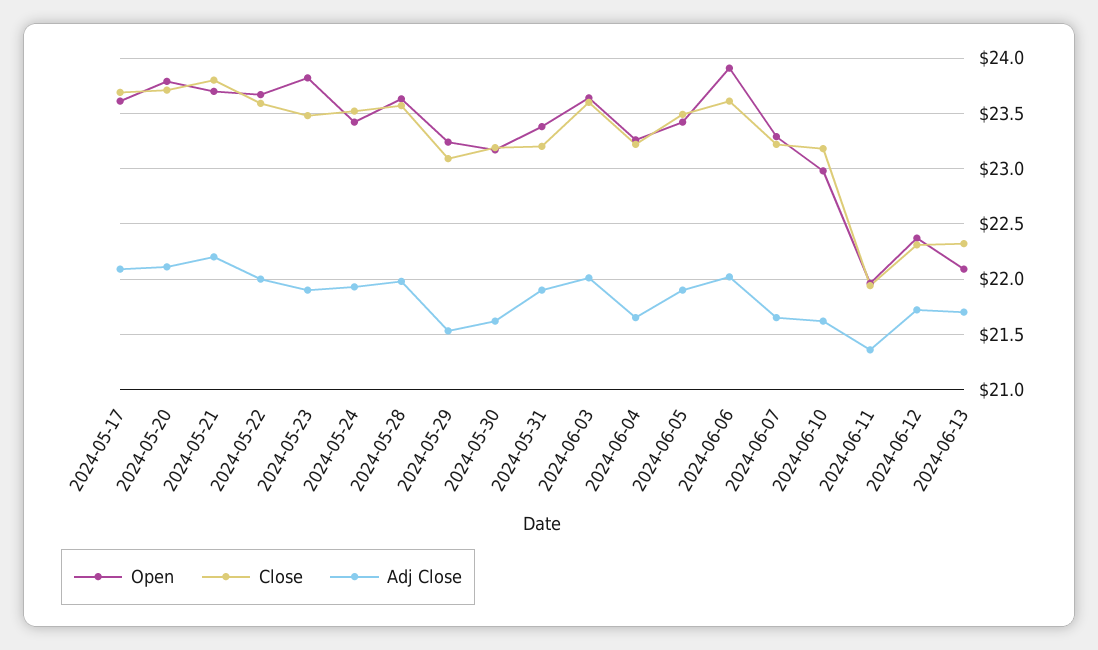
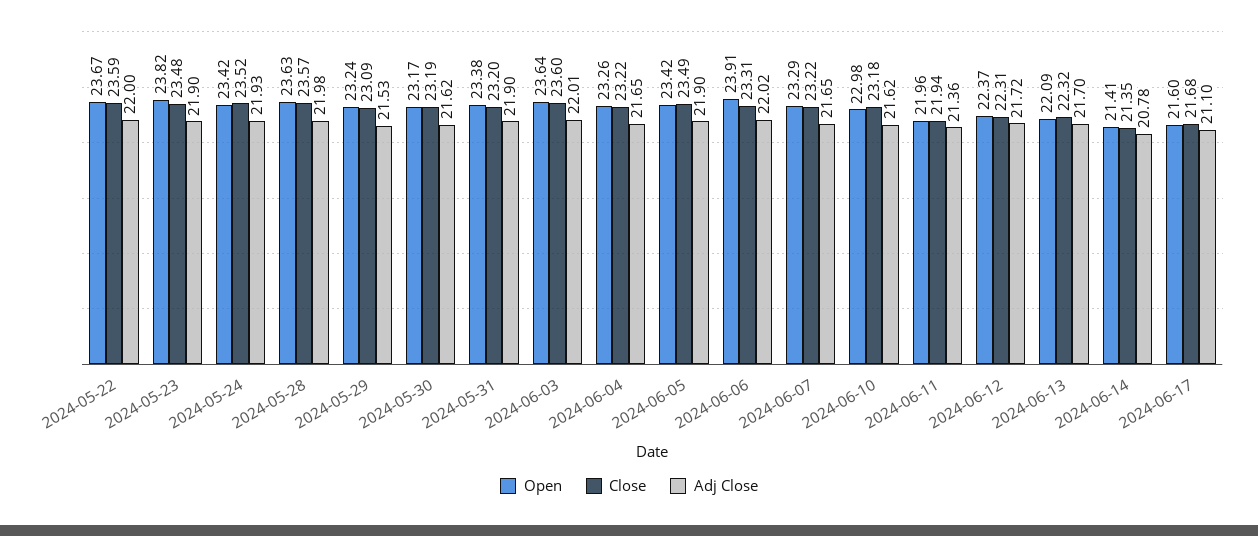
Open, 2024-05-17: 23.6 -> none
Close, 2024-05-17: 23.7 -> none
Adj Close, 2024-05-17: 22.1 -> none
Open, 2024-05-20: 23.8 -> none
Close, 2024-05-20: 23.7 -> none
Adj Close, 2024-05-20: 22.1 -> none
Open, 2024-05-21: 23.7 -> none
Close, 2024-05-21: 23.8 -> none
Adj Close, 2024-05-21: 22.2 -> none
Close, 2024-06-06: 23.6 -> 23.31
Open, 2024-06-14: none -> 21.41
Close, 2024-06-14: none -> 21.35
Adj Close, 2024-06-14: none -> 20.78
Open, 2024-06-17: none -> 21.6
Close, 2024-06-17: none -> 21.68
Adj Close, 2024-06-17: none -> 21.1

